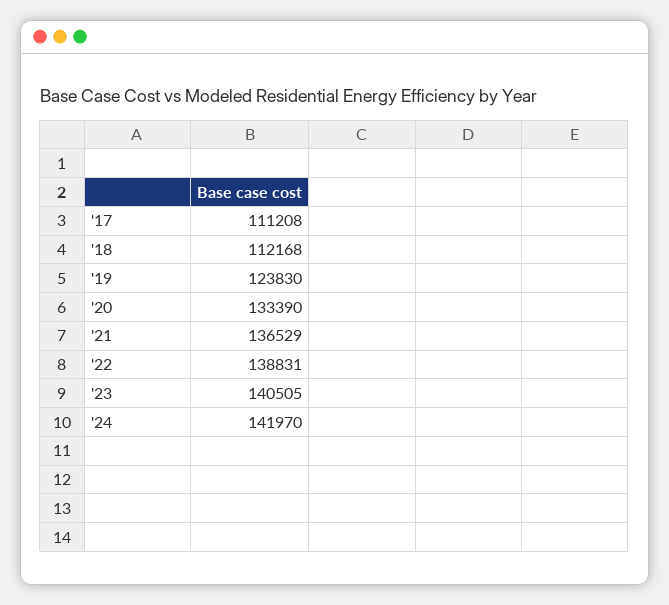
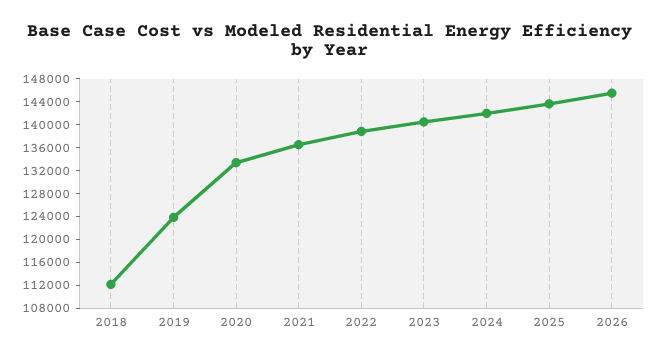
'17: 111208 -> none
2025: none -> 144000
2026: none -> 146000

